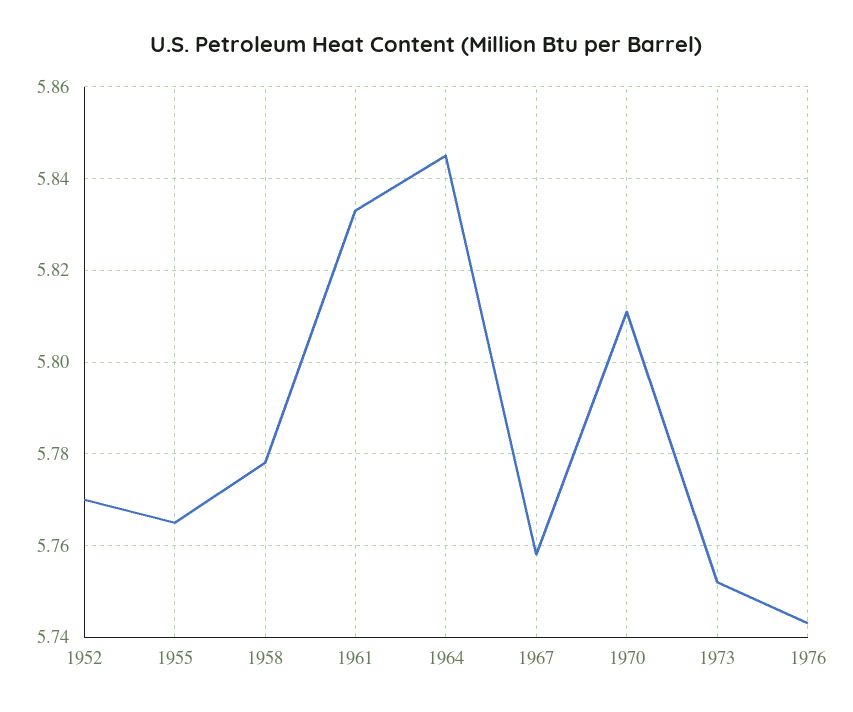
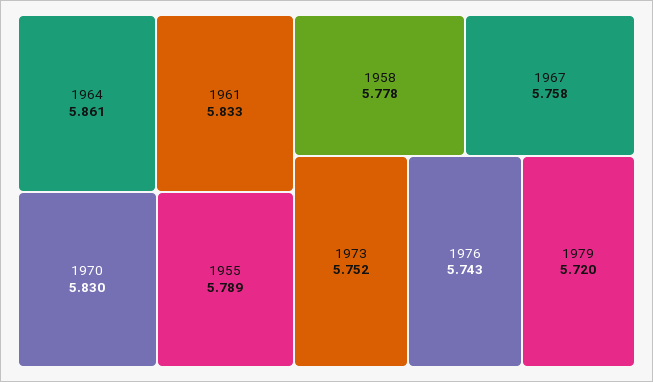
1952: 5.77 -> none
1955: 5.765 -> 5.789
1964: 5.845 -> 5.861
1970: 5.81 -> 5.83
1979: none -> 5.72

